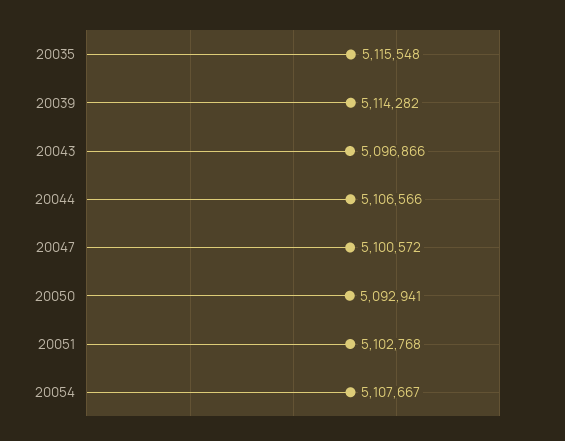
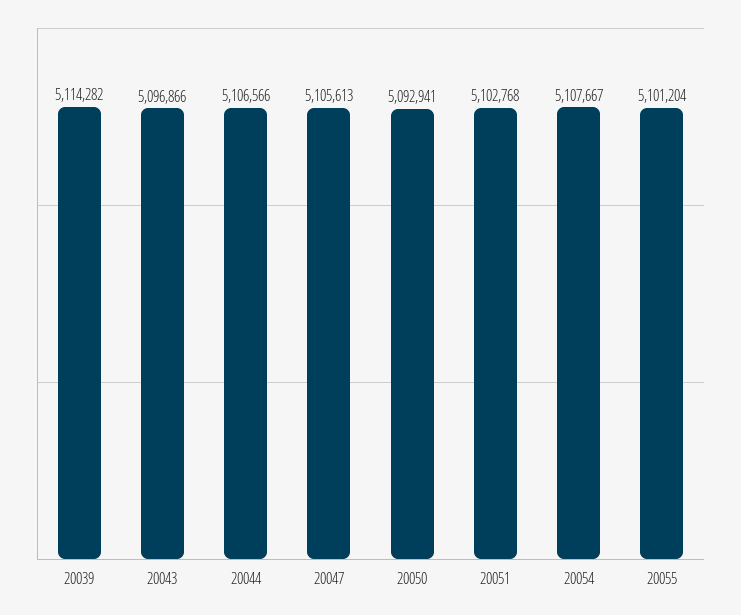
20035: 5115548 -> none
20047: 5100572 -> 5105613
20055: none -> 5101204

